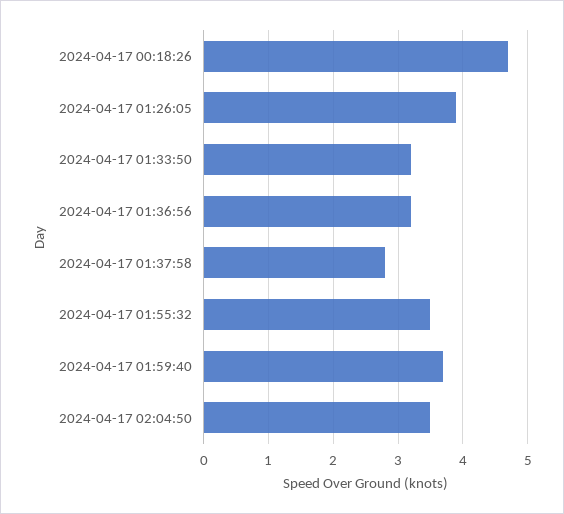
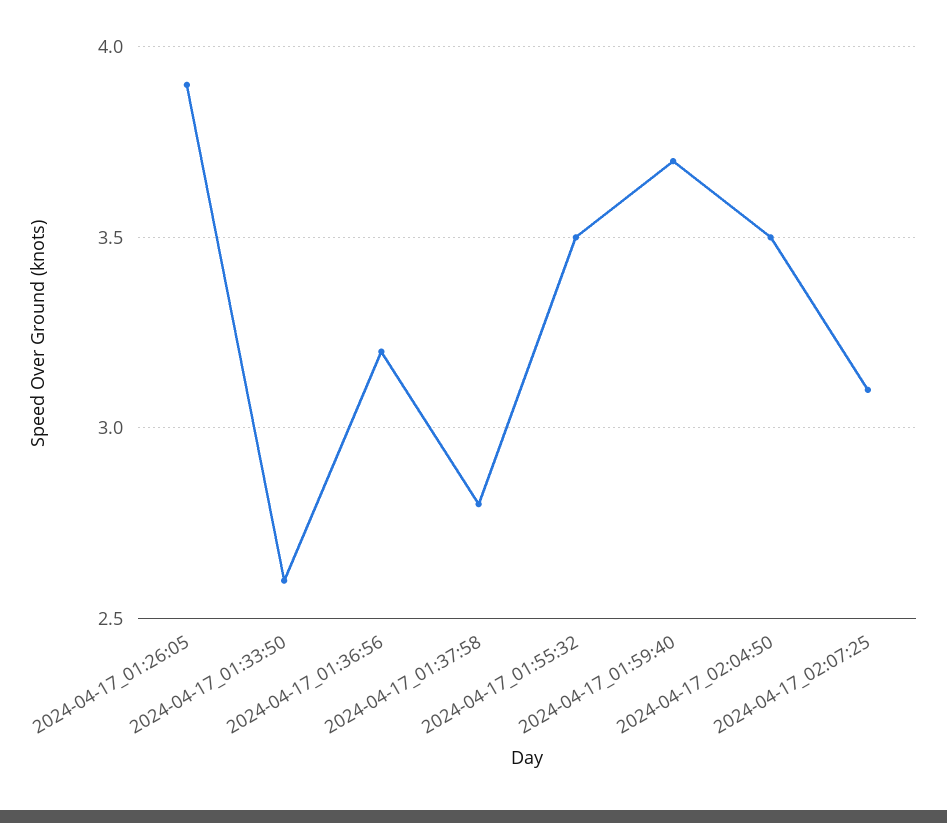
2024-04-17 00:18:26: 4.7 -> none
2024-04-17 01:33:50: 3.2 -> 2.6
2024-04-17_02:07:25: none -> 3.1

